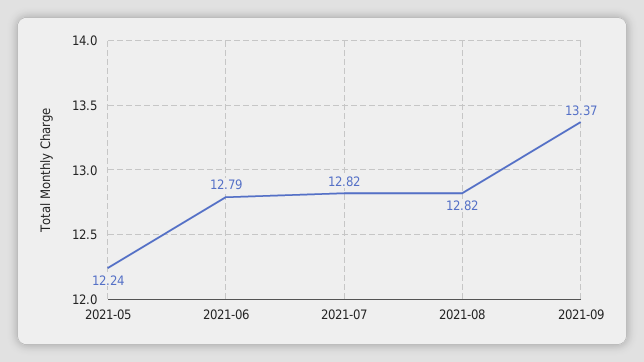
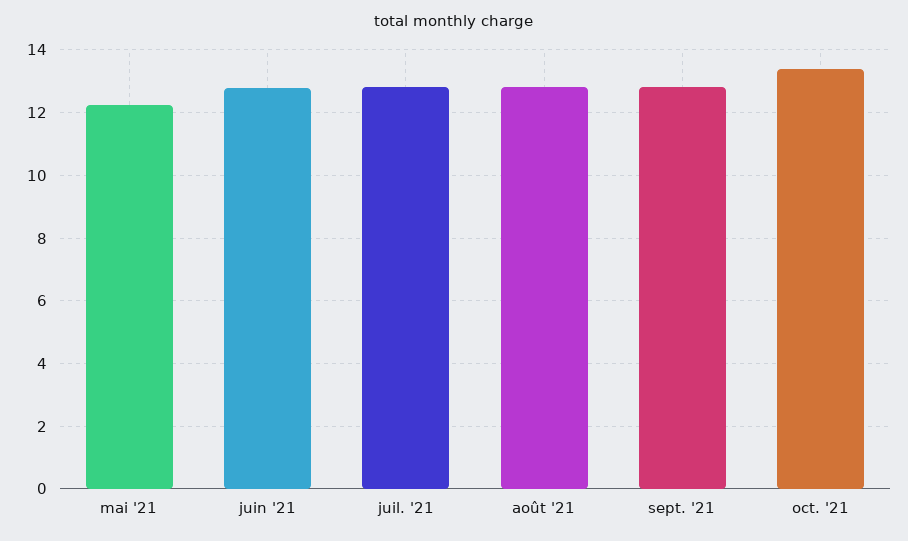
2021-09: 13.37 -> 12.8
oct. '21: none -> 13.4

